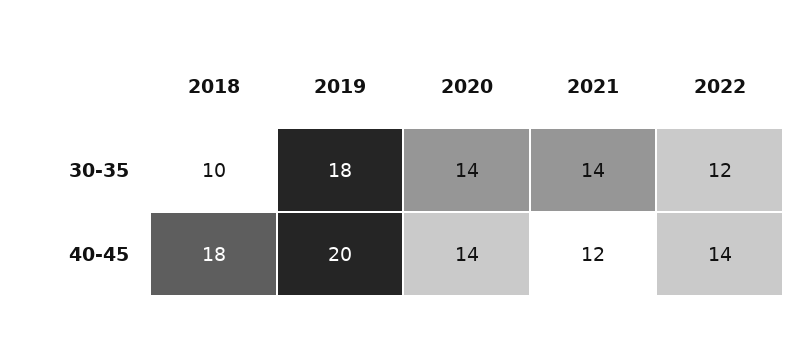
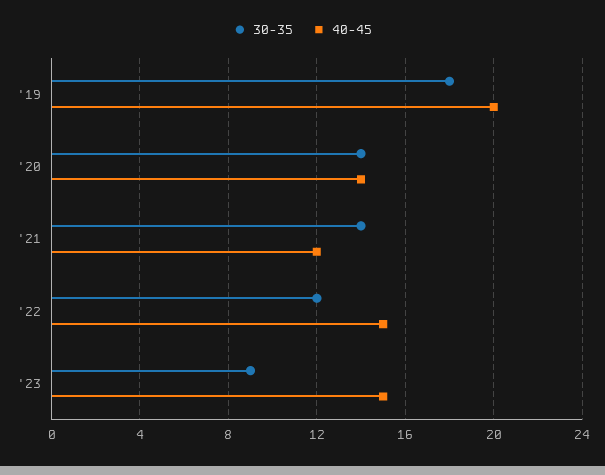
30-35, 2018: 10 -> none
40-45, 2018: 18 -> none
40-45, 2022: 14 -> 15
30-35, '23: none -> 9
40-45, '23: none -> 15

